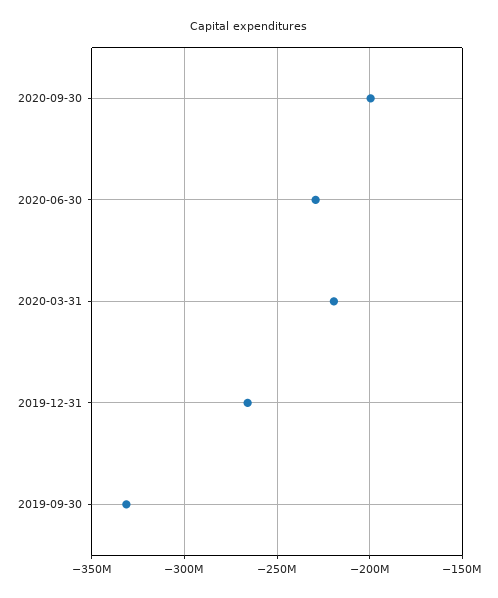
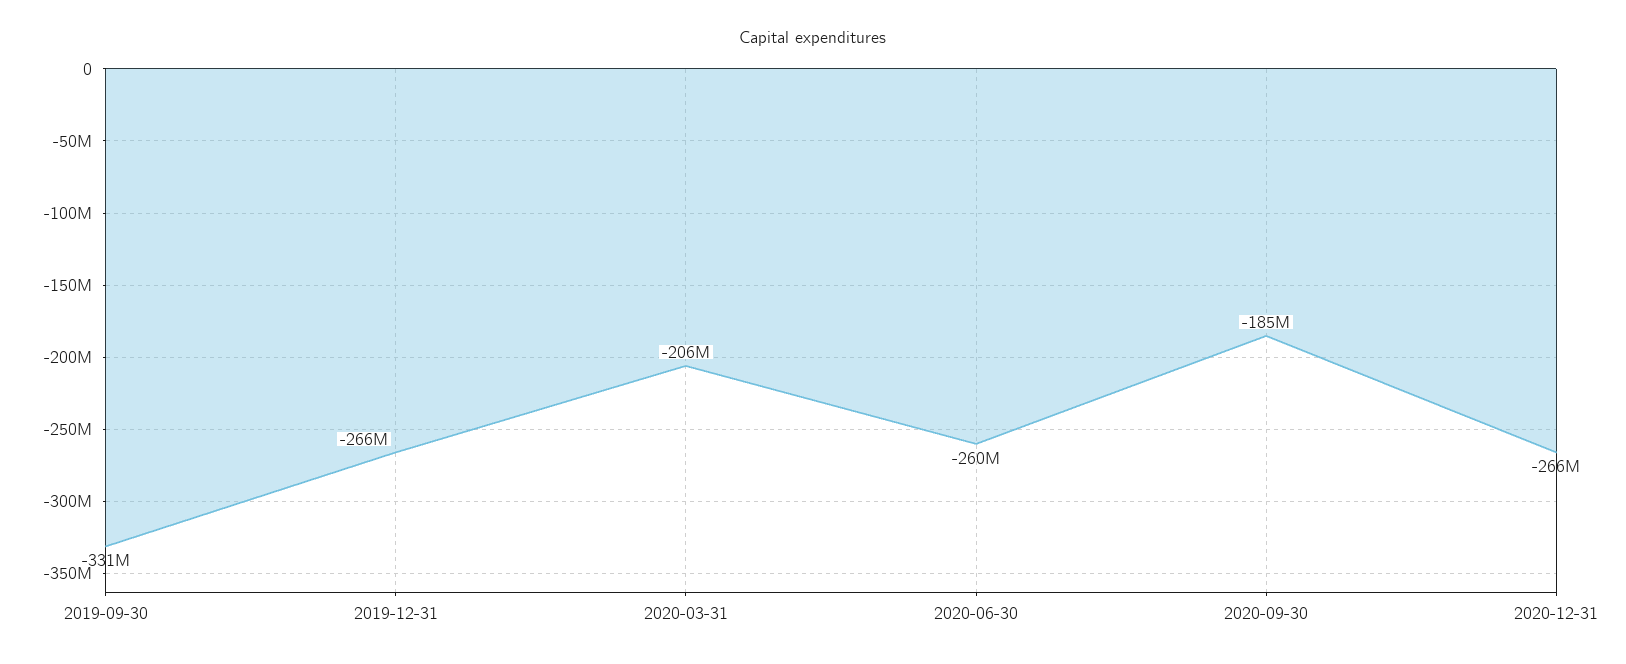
2020-09-30: -200000000 -> -185000000
2020-06-30: -230000000 -> -260000000
2020-03-31: -220000000 -> -206000000
2020-12-31: none -> -266000000

